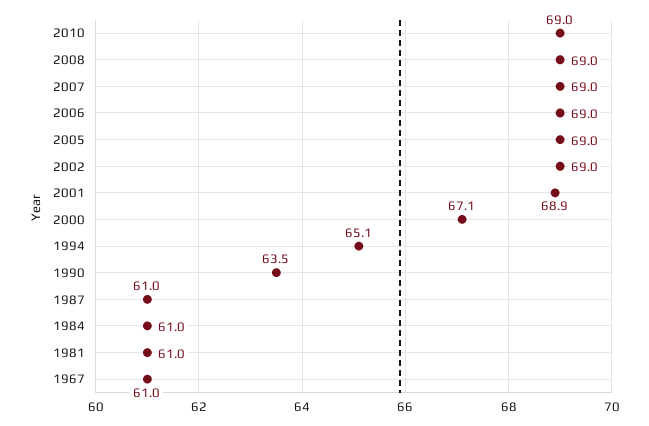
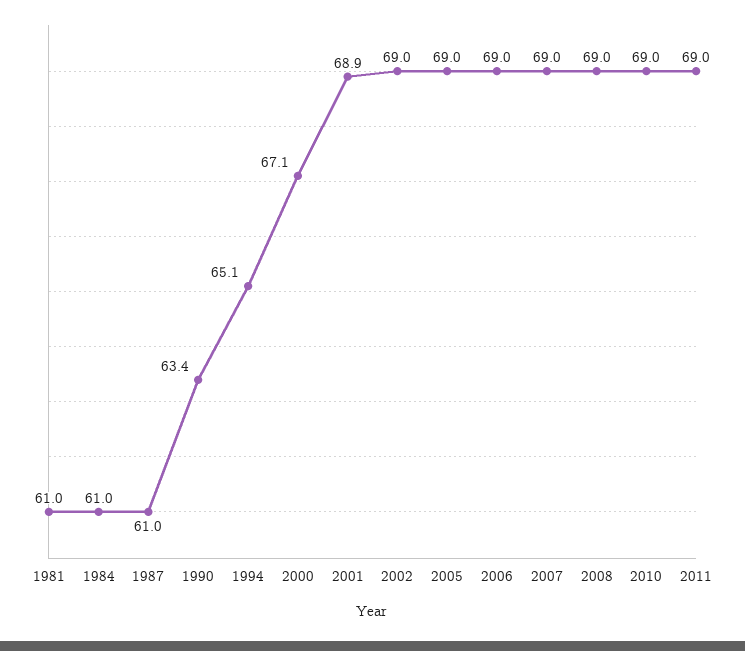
1990: 63.5 -> 63.4
1967: 61 -> none
2011: none -> 69

